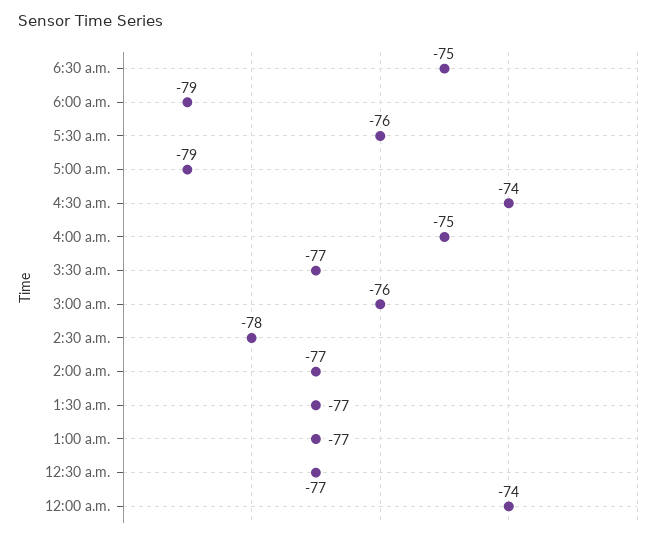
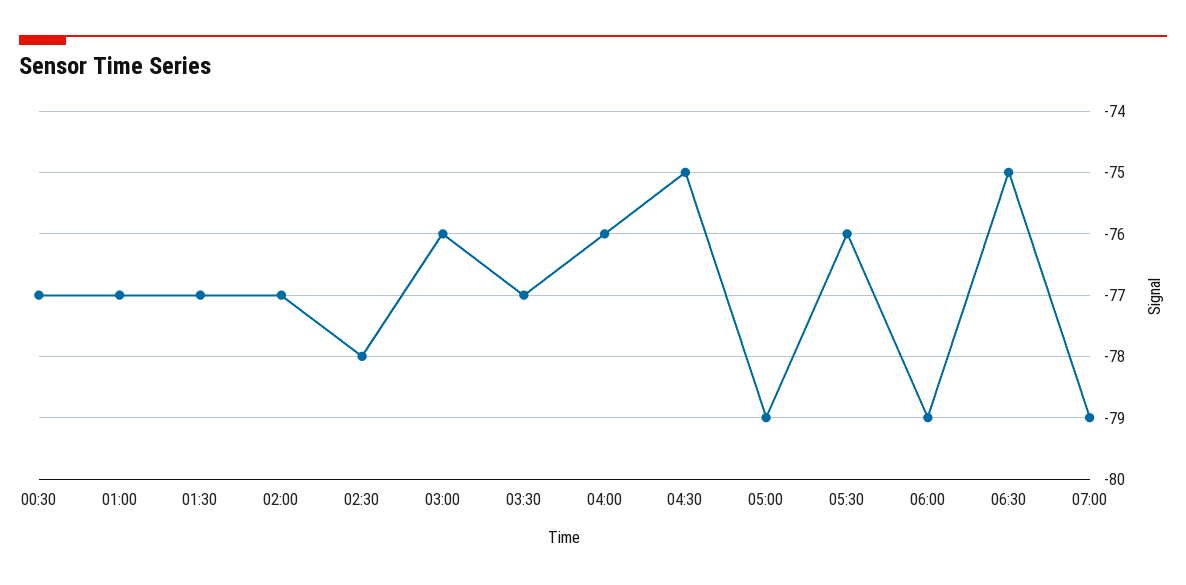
4:30 a.m.: -74 -> -75
4:00 a.m.: -75 -> -76
12:00 a.m.: -74 -> none
07:00: none -> -79

